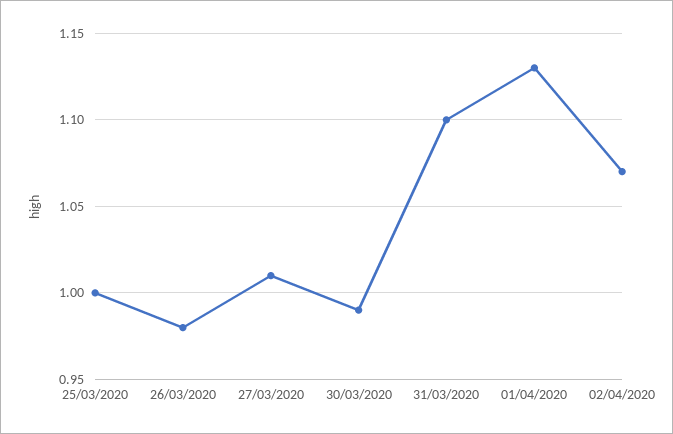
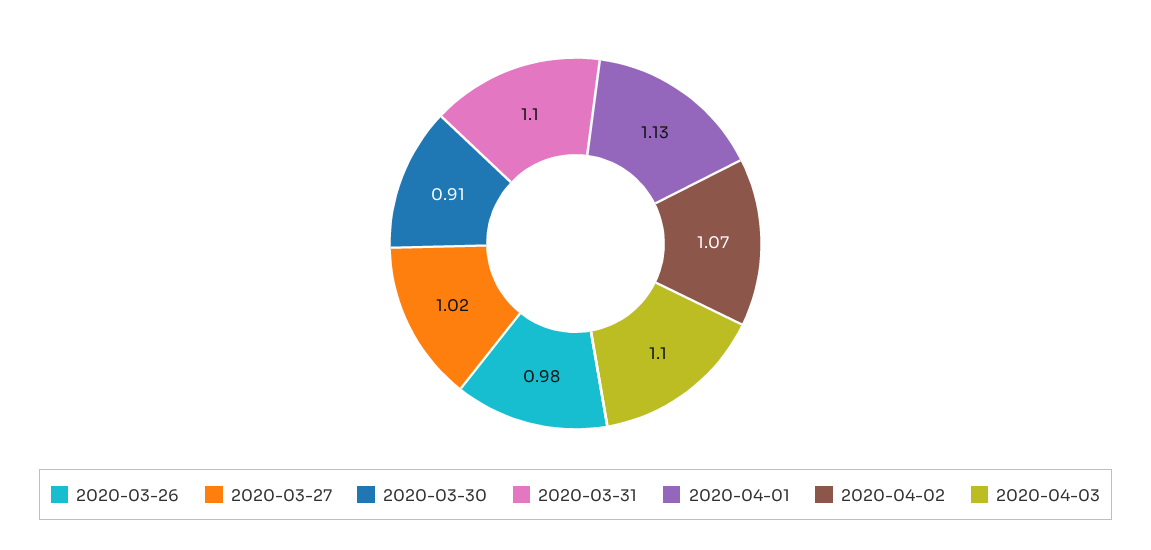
25/03/2020: 1 -> none
27/03/2020: 1.01 -> 1.02
30/03/2020: 0.99 -> 0.91
2020-04-03: none -> 1.1

